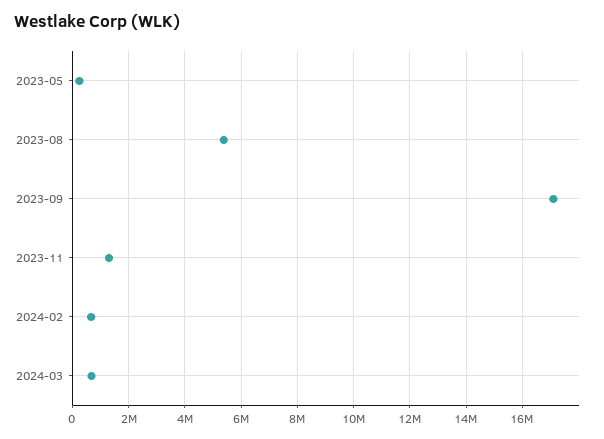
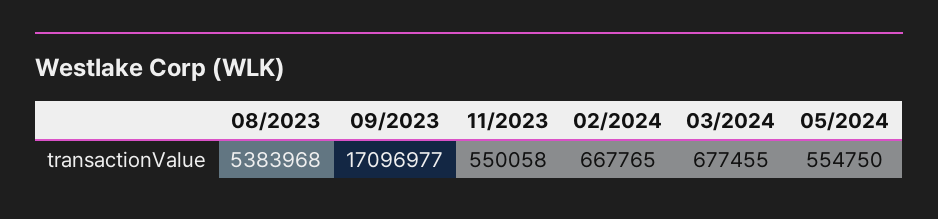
2023-05: 250000 -> none
2023-11: 1250000 -> 550058
05/2024: none -> 554750

